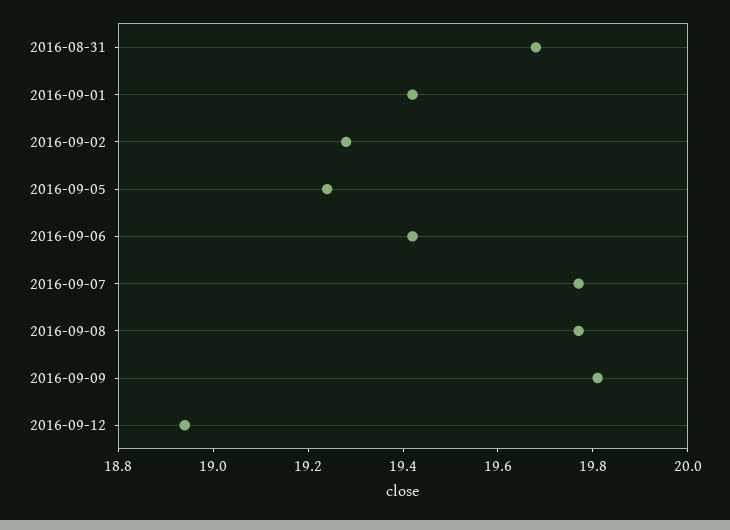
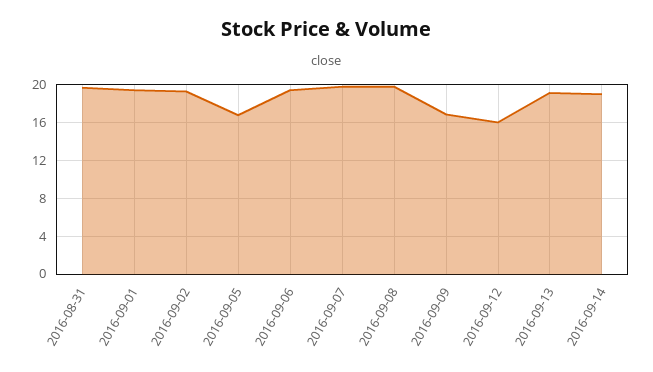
2016-09-05: 19.25 -> 17
2016-09-09: 19.8 -> 17
2016-09-12: 18.95 -> 16
2016-09-13: none -> 19
2016-09-14: none -> 19

